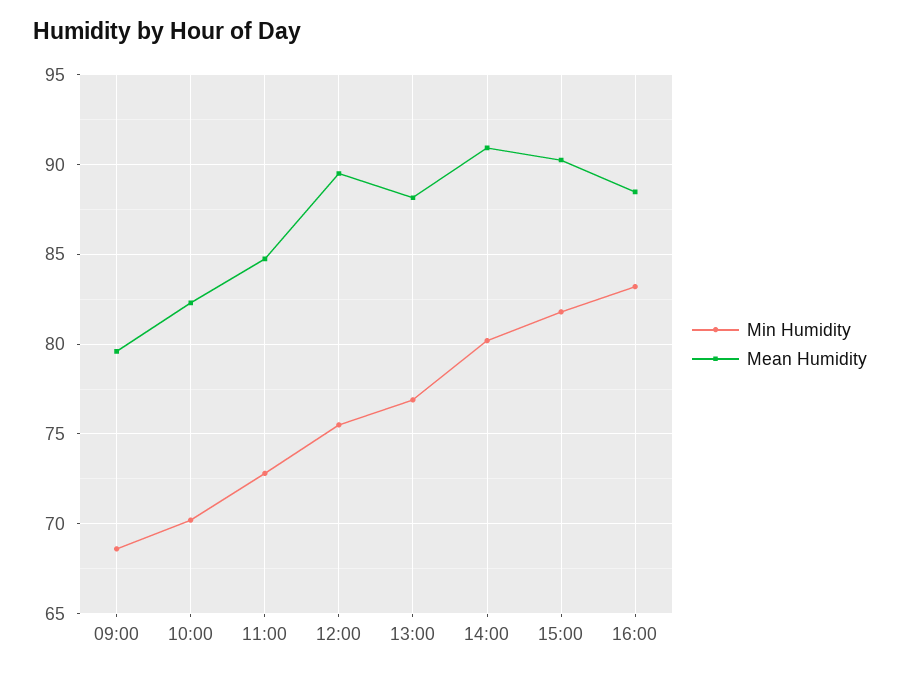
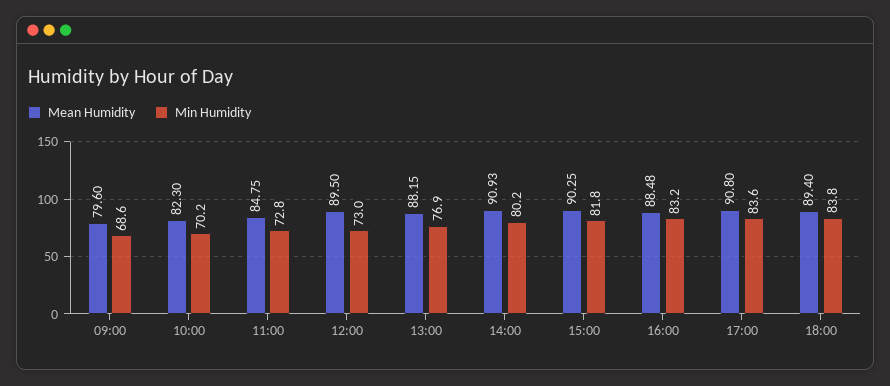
Min Humidity, 12:00: 75.5 -> 73
Mean Humidity, 17:00: none -> 90.8
Min Humidity, 17:00: none -> 83.6
Mean Humidity, 18:00: none -> 89.4
Min Humidity, 18:00: none -> 83.8

